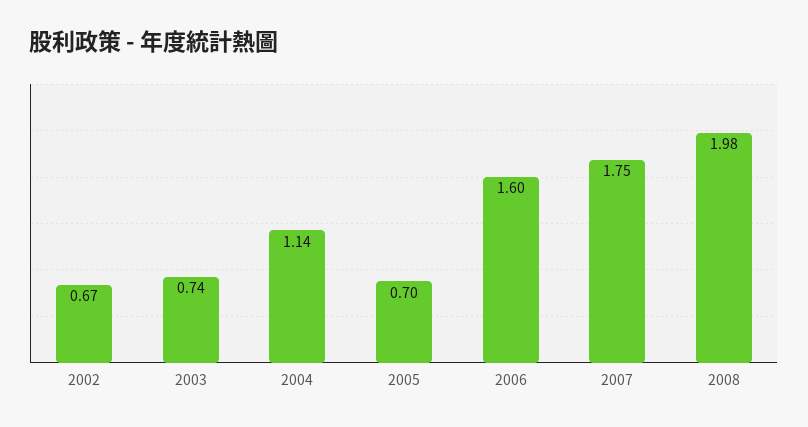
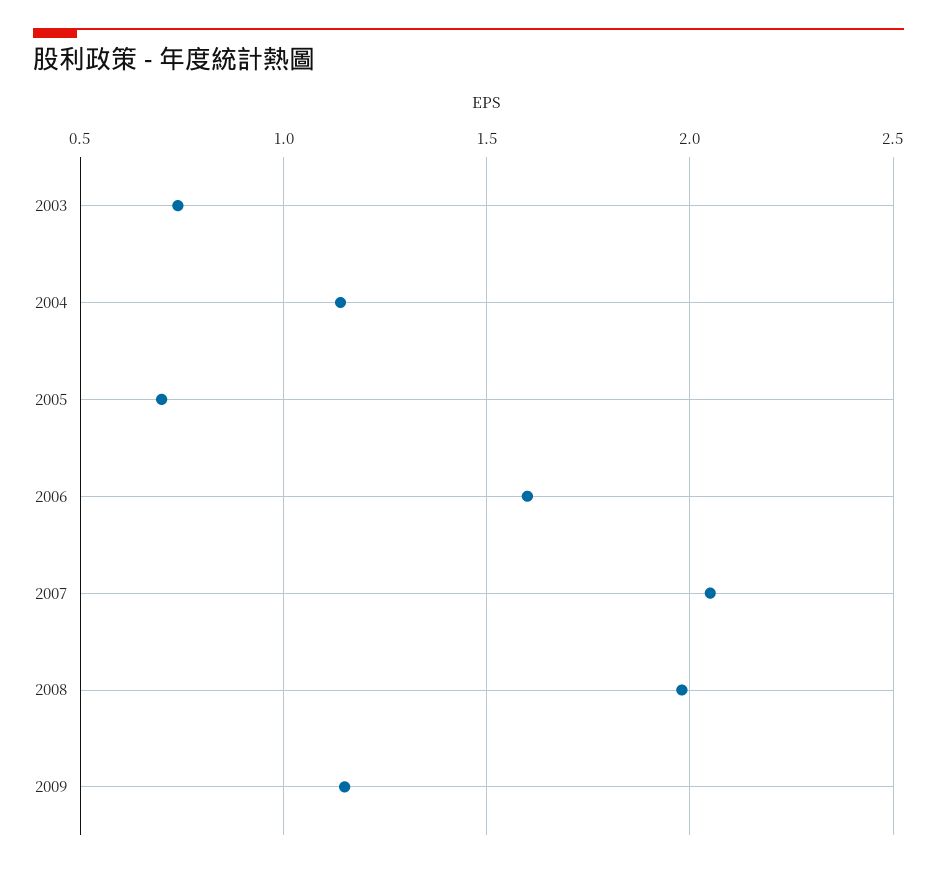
2002: 0.67 -> none
2007: 1.75 -> 2.05
2009: none -> 1.15

